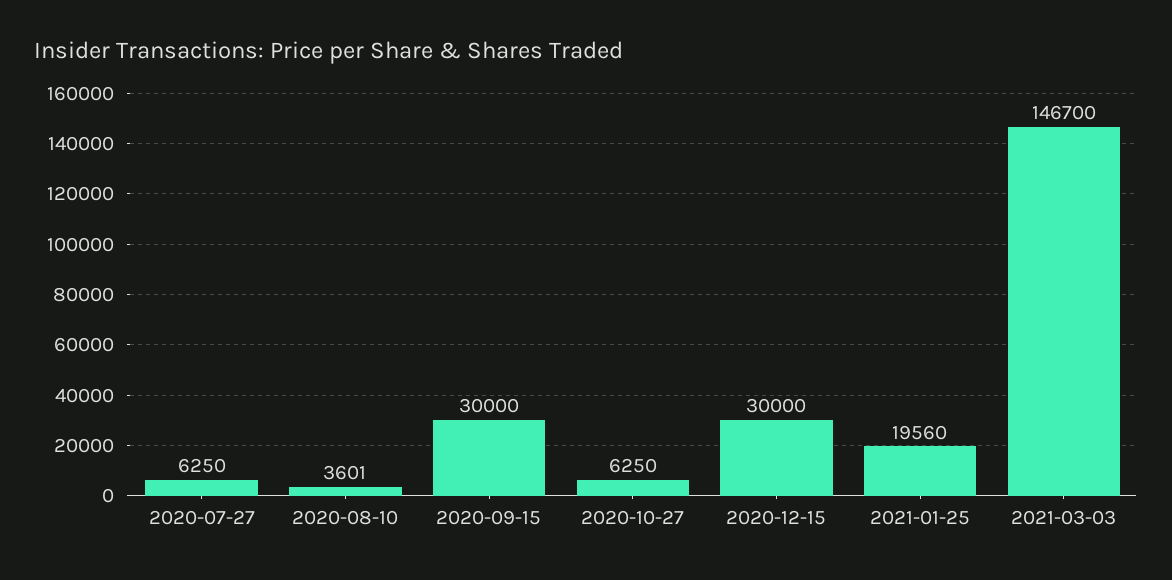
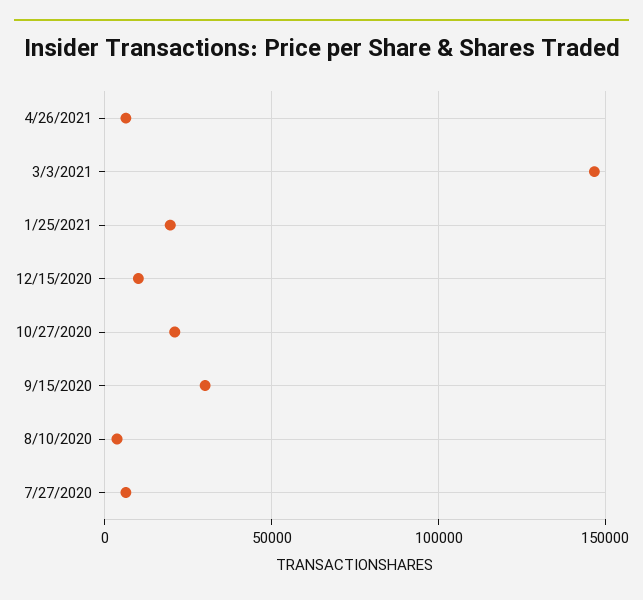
2020-10-27: 6250 -> 20000
2020-12-15: 30000 -> 10000
4/26/2021: none -> 5000

